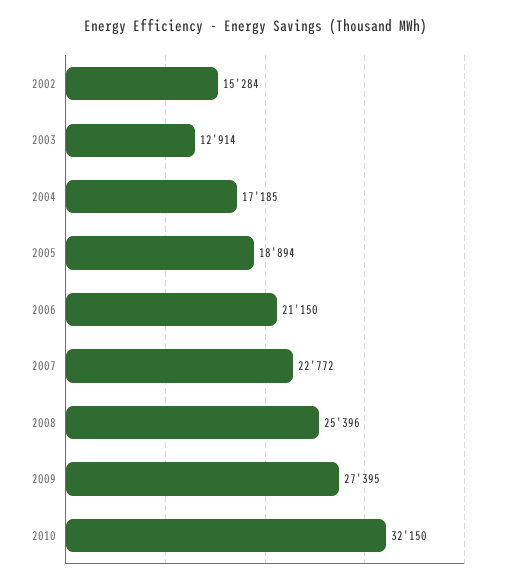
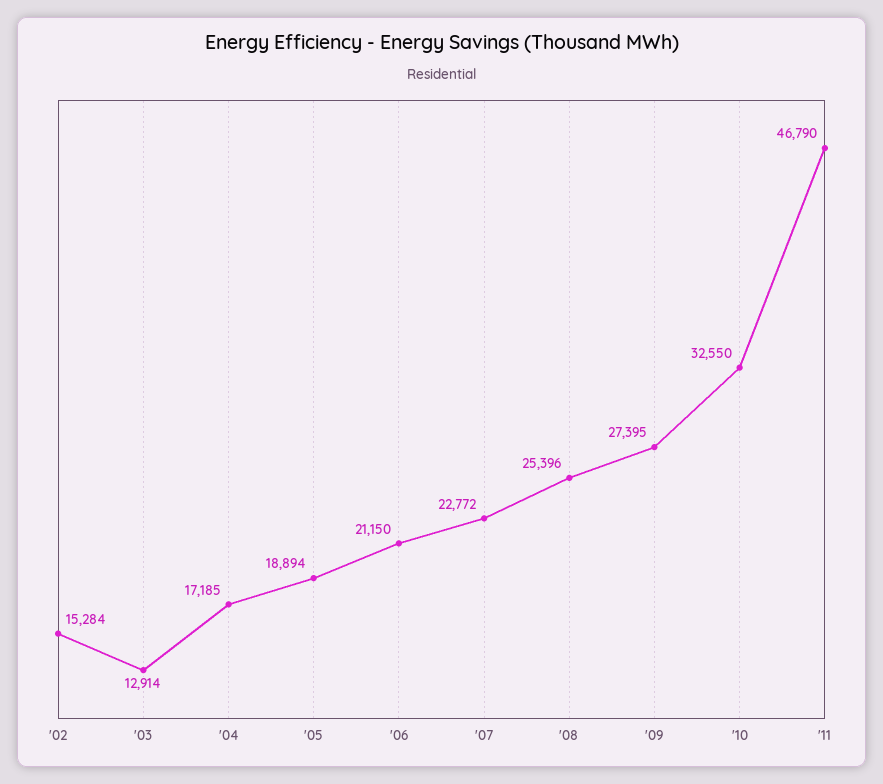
2010: 32150 -> 32550
'11: none -> 46790

